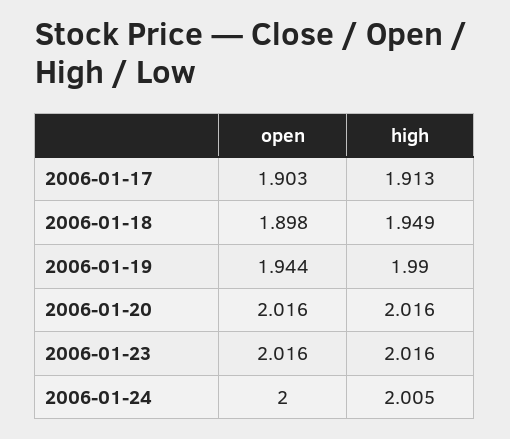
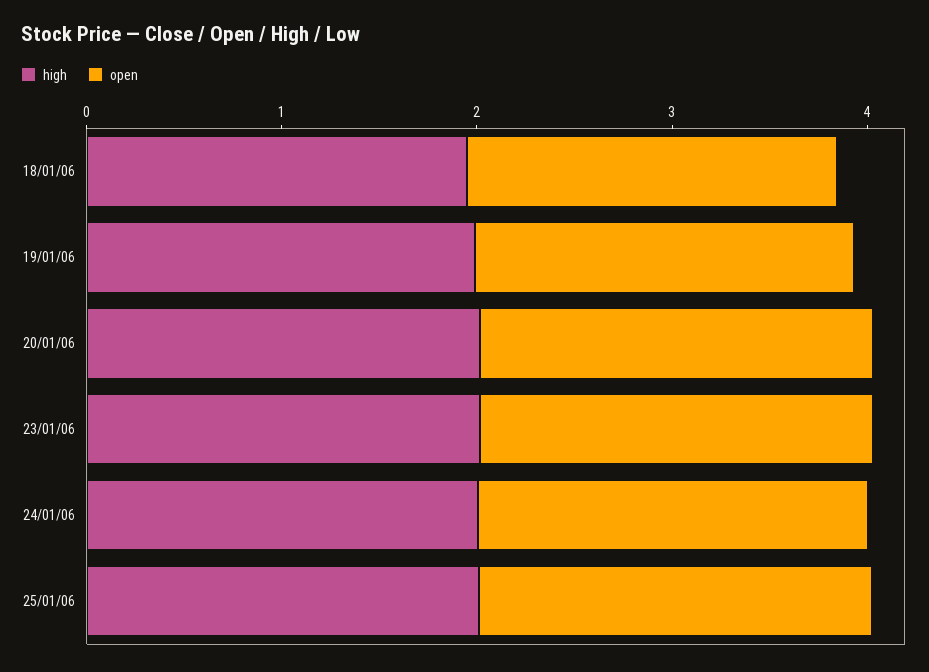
open, 2006-01-17: 1.903 -> none
high, 2006-01-17: 1.913 -> none
high, 25/01/06: none -> 2
open, 25/01/06: none -> 2

